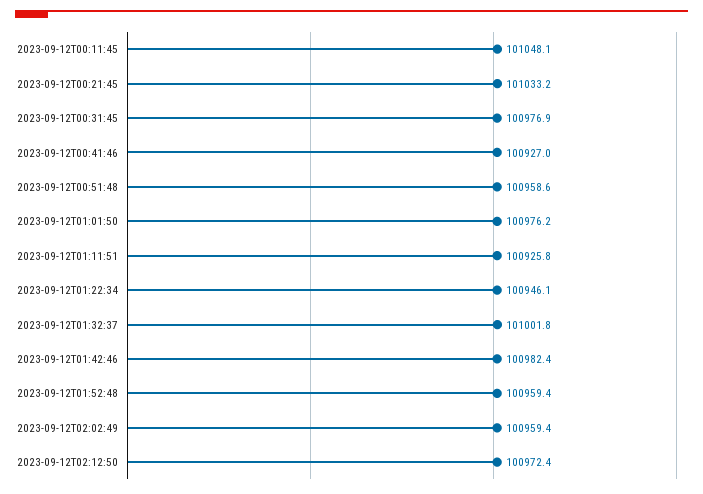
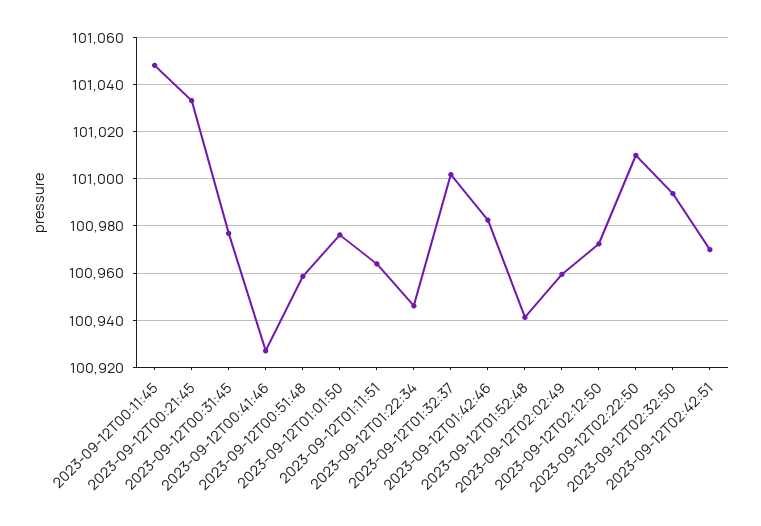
2023-09-12T01:11:51: 100925.8 -> 100965
2023-09-12T01:52:48: 100959.4 -> 100940
2023-09-12T02:22:50: none -> 101010
2023-09-12T02:32:50: none -> 100995
2023-09-12T02:42:51: none -> 100970

